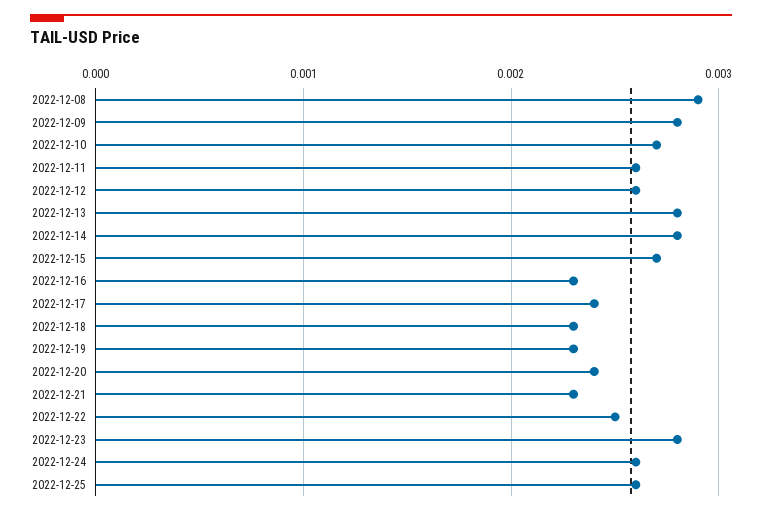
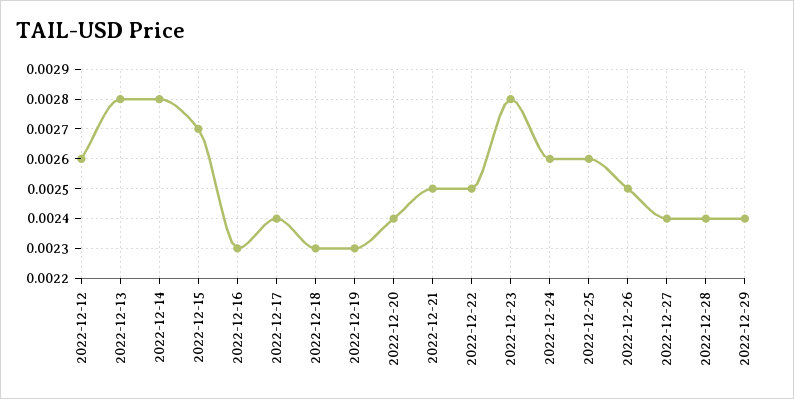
2022-12-08: 0.0029 -> none
2022-12-09: 0.0028 -> none
2022-12-10: 0.0027 -> none
2022-12-11: 0.0026 -> none
2022-12-21: 0.0023 -> 0.0025
2022-12-26: none -> 0.0025
2022-12-27: none -> 0.0024
2022-12-28: none -> 0.0024
2022-12-29: none -> 0.0024

